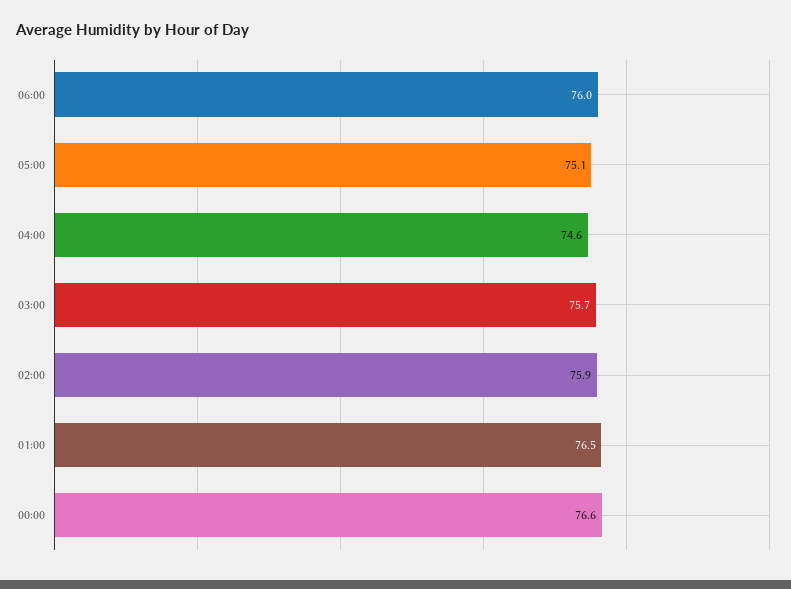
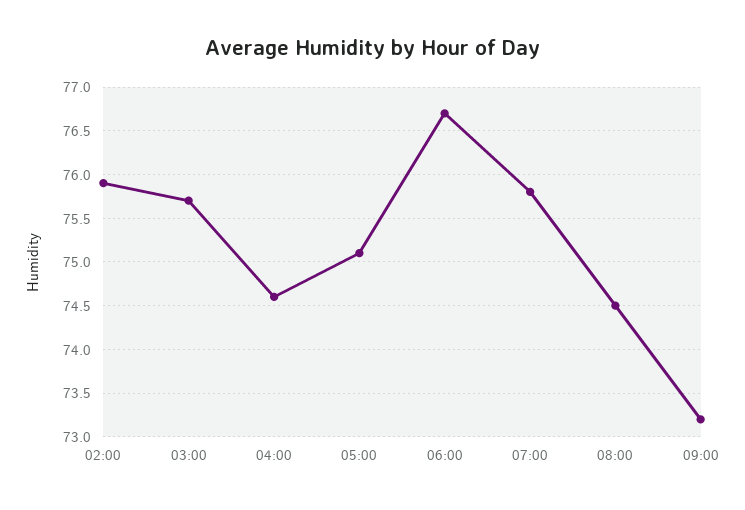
06:00: 76 -> 76.7
01:00: 76.5 -> none
00:00: 76.6 -> none
07:00: none -> 75.8
08:00: none -> 74.5
09:00: none -> 73.2

